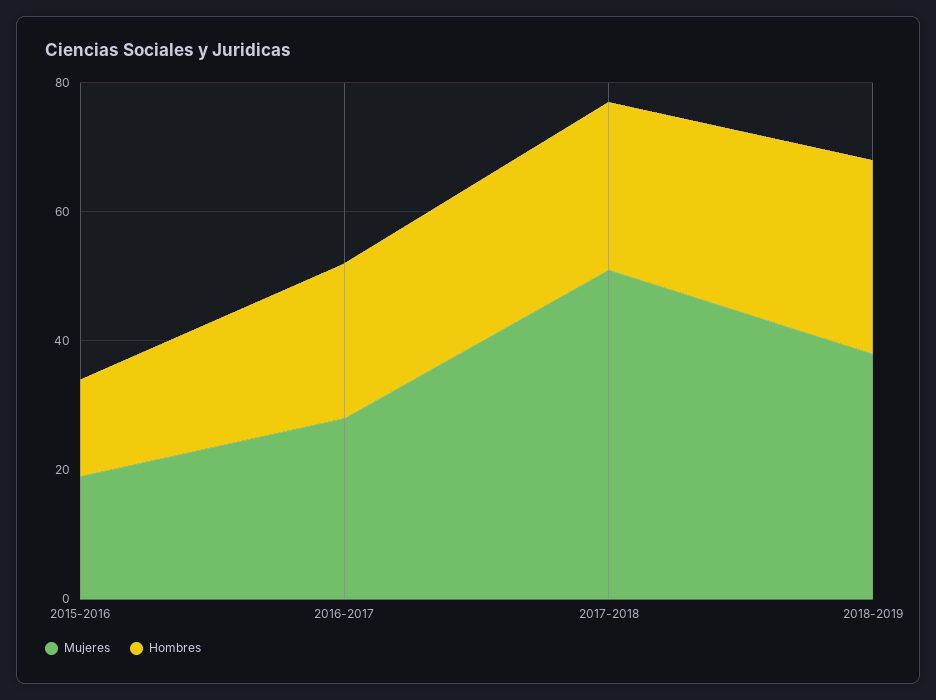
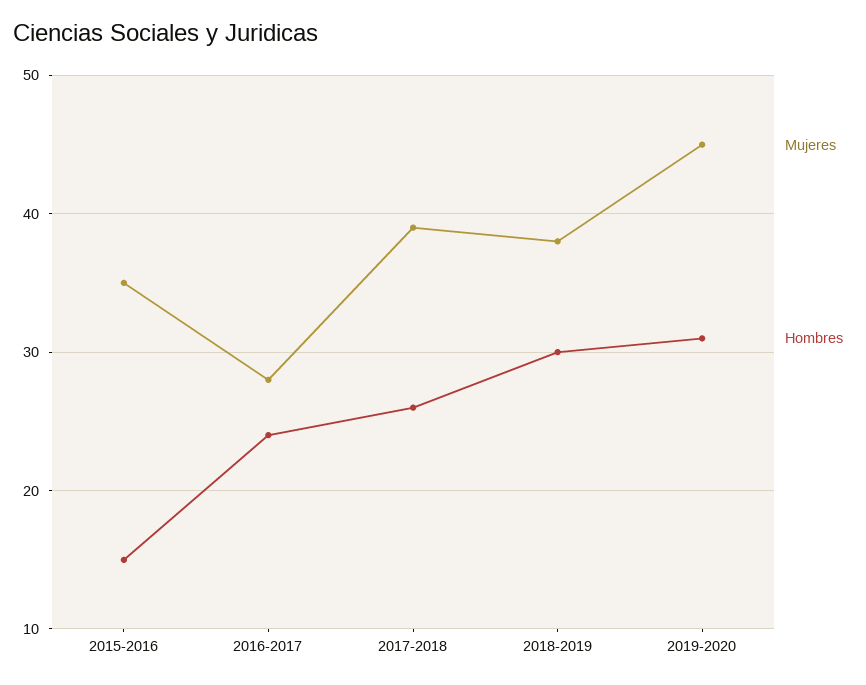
Mujeres, 2015-2016: 20 -> 35
Mujeres, 2017-2018: 50 -> 39
Mujeres, 2019-2020: none -> 45
Hombres, 2019-2020: none -> 31

